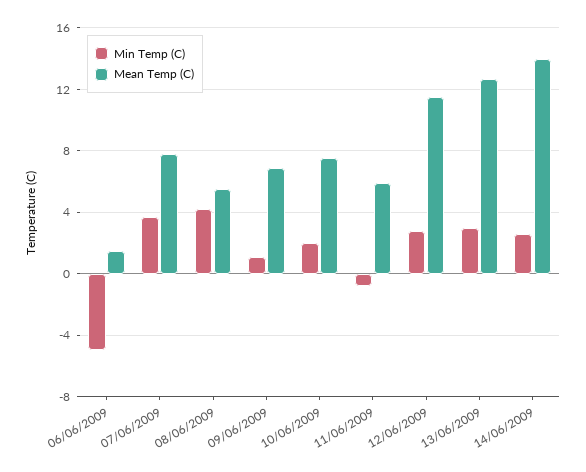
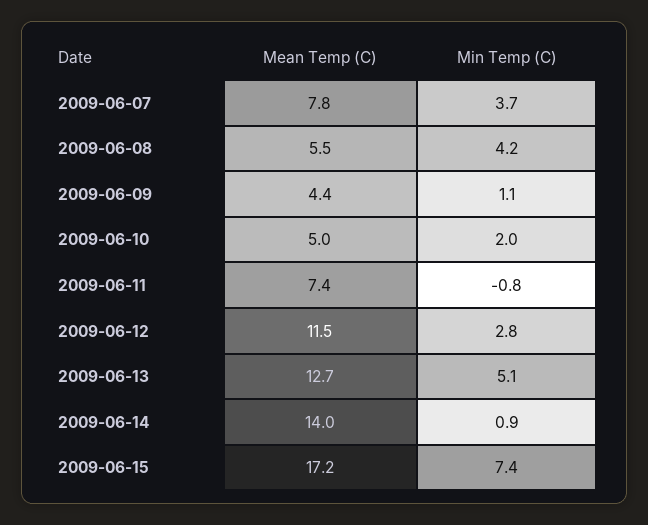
Min Temp (C), 06/06/2009: -5 -> none
Mean Temp (C), 06/06/2009: 1.5 -> none
Mean Temp (C), 09/06/2009: 7 -> 4.4
Mean Temp (C), 10/06/2009: 7.5 -> 5
Mean Temp (C), 11/06/2009: 6 -> 7.4
Min Temp (C), 13/06/2009: 3 -> 5.1
Min Temp (C), 14/06/2009: 2.5 -> 0.9
Mean Temp (C), 2009-06-15: none -> 17.2
Min Temp (C), 2009-06-15: none -> 7.4

